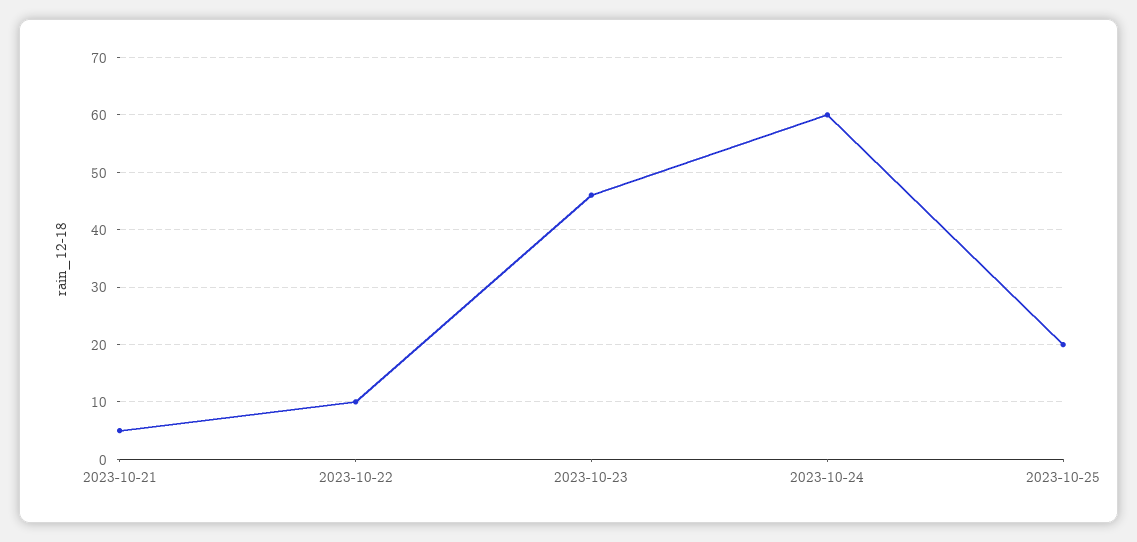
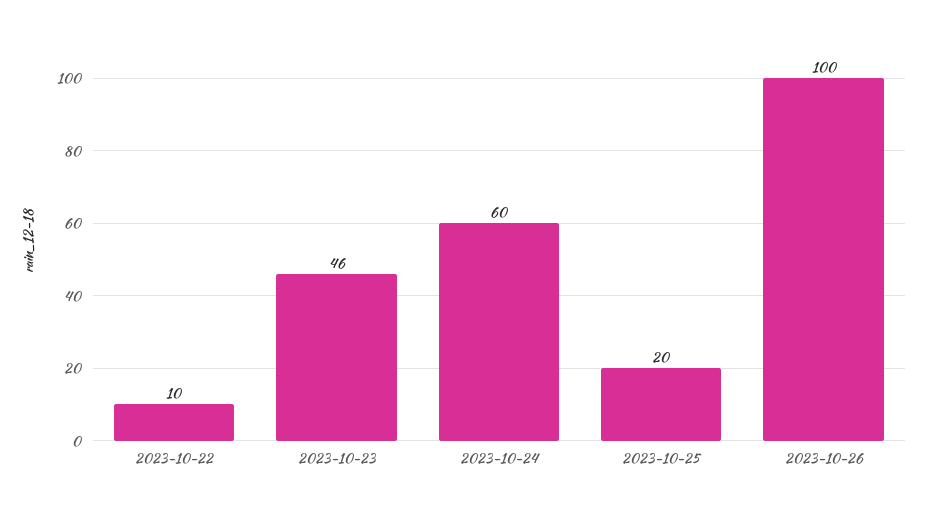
2023-10-21: 5 -> none
2023-10-26: none -> 100

